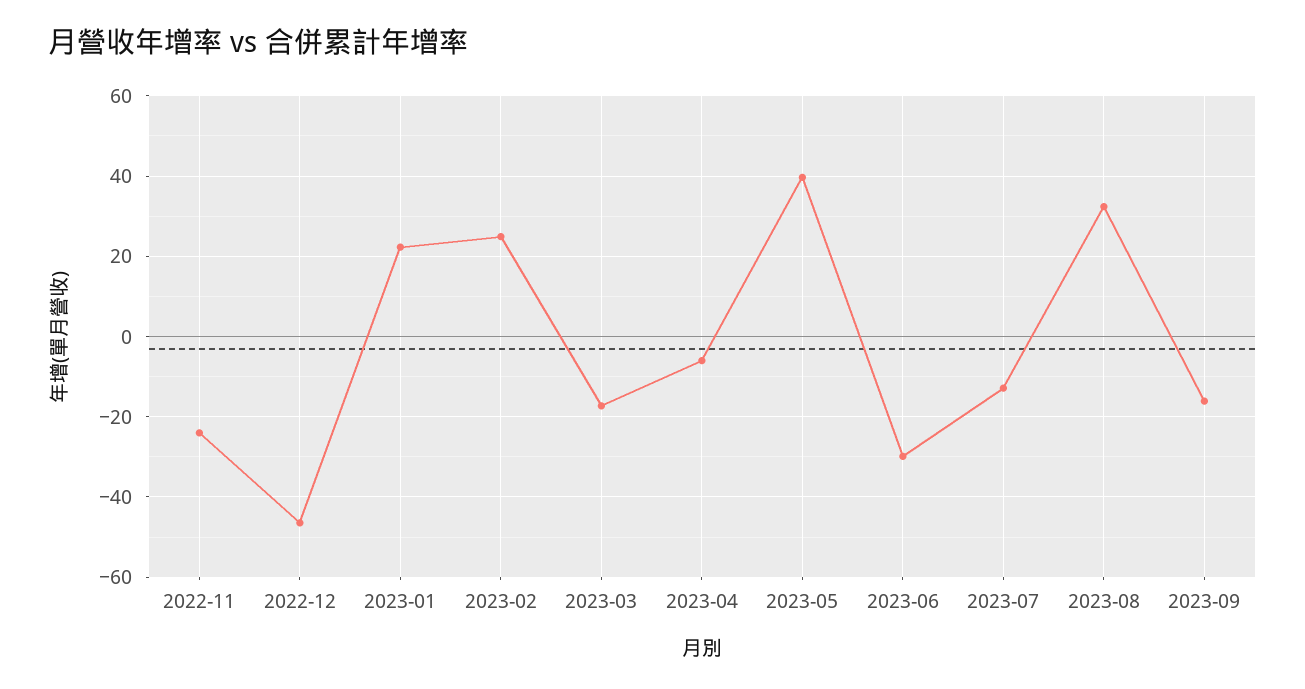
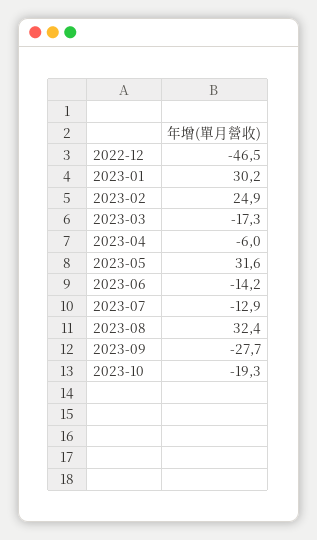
2022-11: -24 -> none
2023-01: 22 -> 30.2
2023-05: 40 -> 31.6
2023-06: -30 -> -14.2
2023-09: -16 -> -27.7
2023-10: none -> -19.3

